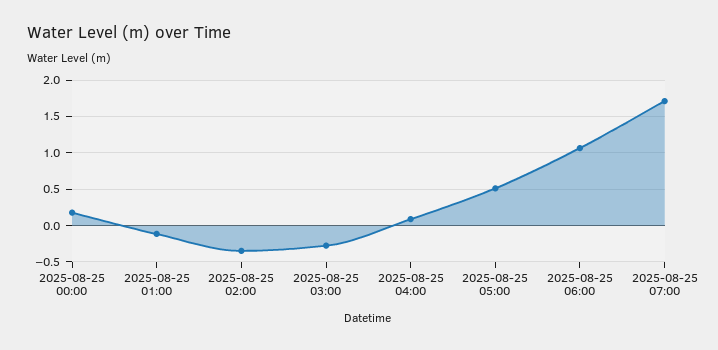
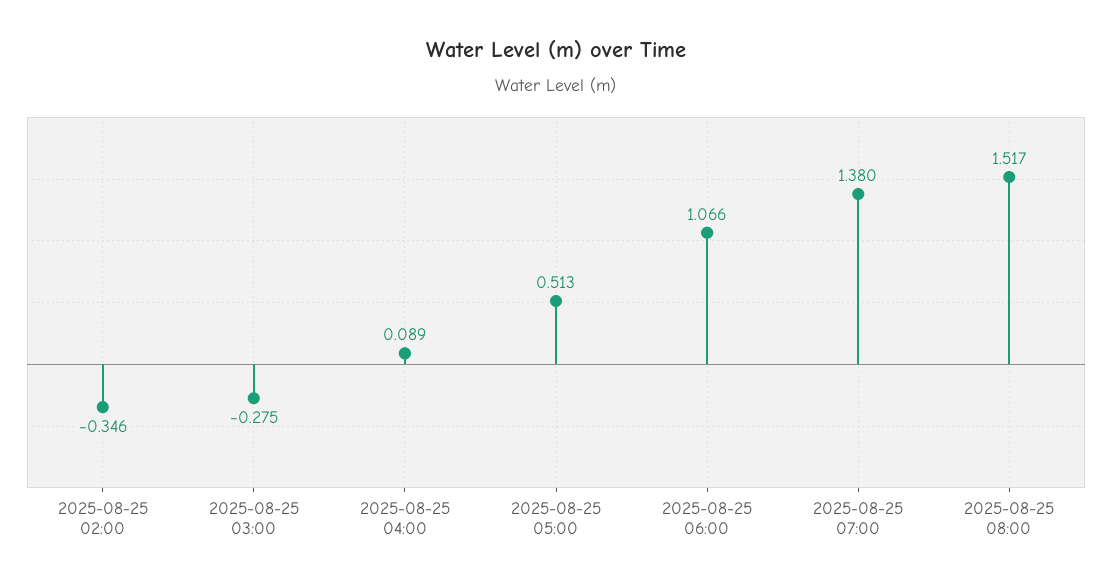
2025-08-25 00:00: 0.2 -> none
2025-08-25 01:00: -0.1 -> none
2025-08-25 07:00: 1.7 -> 1.38
2025-08-25 08:00: none -> 1.517

